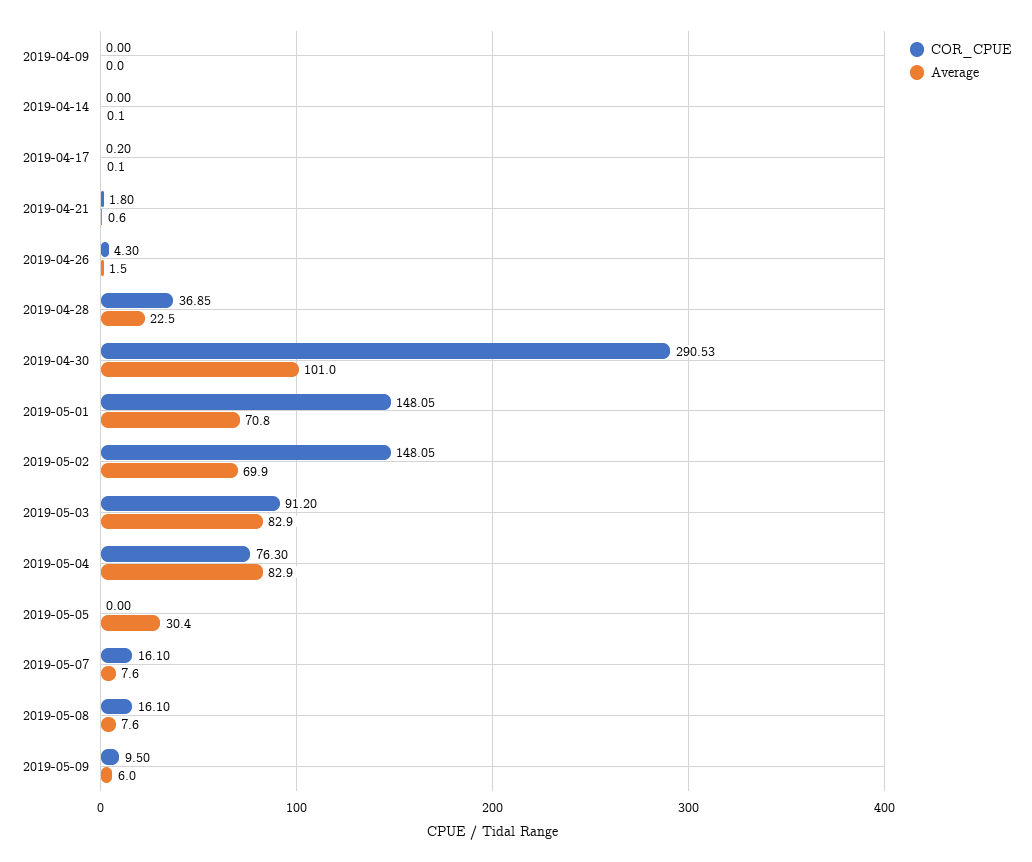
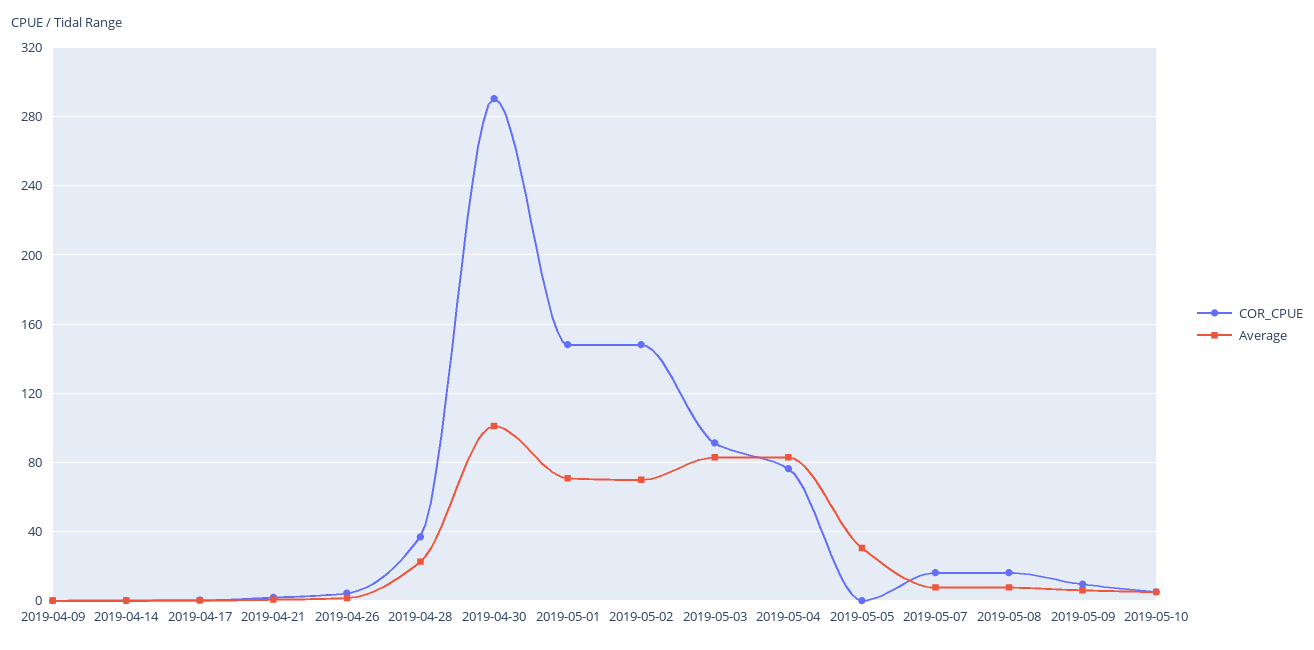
COR_CPUE, 2019-05-10: none -> 5
Average, 2019-05-10: none -> 5

